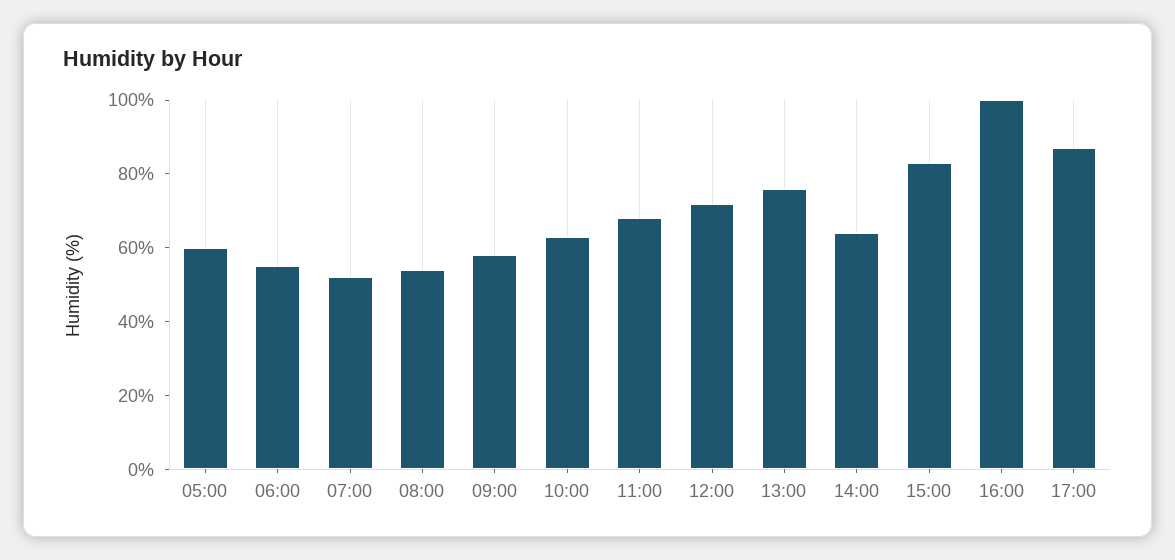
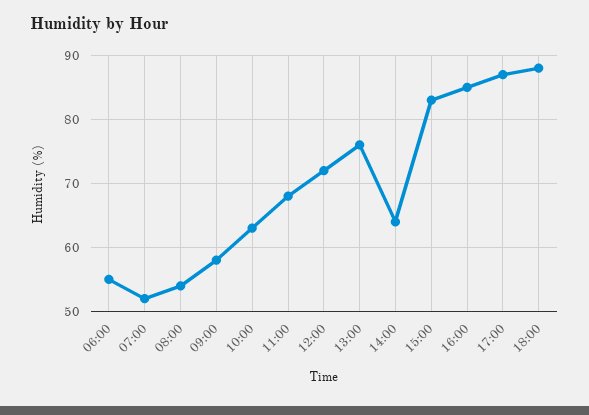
05:00: 60 -> none
16:00: 100 -> 85
18:00: none -> 88

